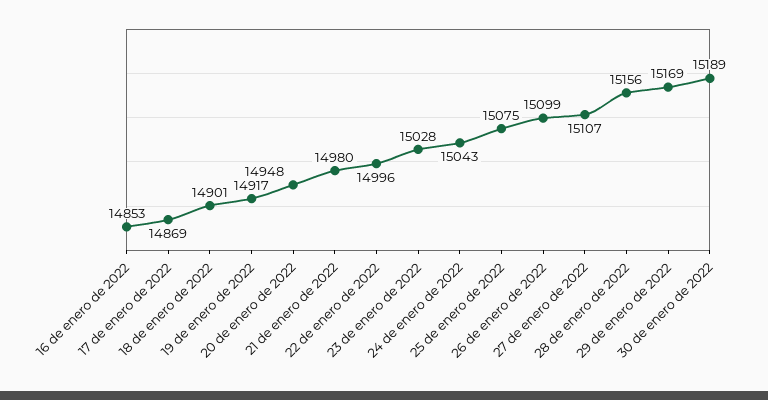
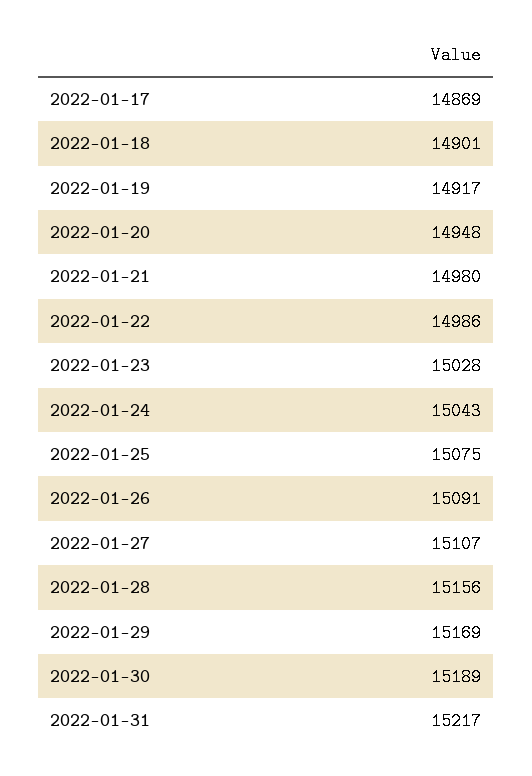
16 de enero de 2022: 14853 -> none
22 de enero de 2022: 14996 -> 14986
26 de enero de 2022: 15099 -> 15091
2022-01-31: none -> 15217

